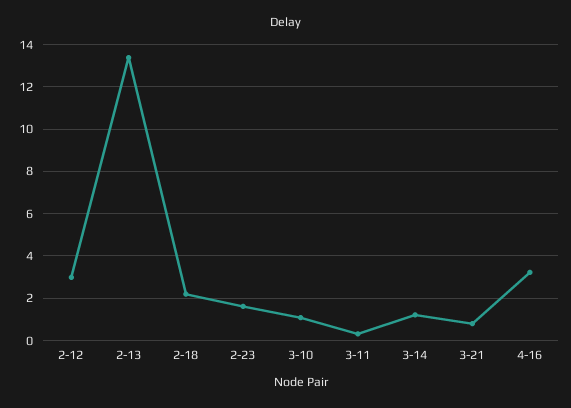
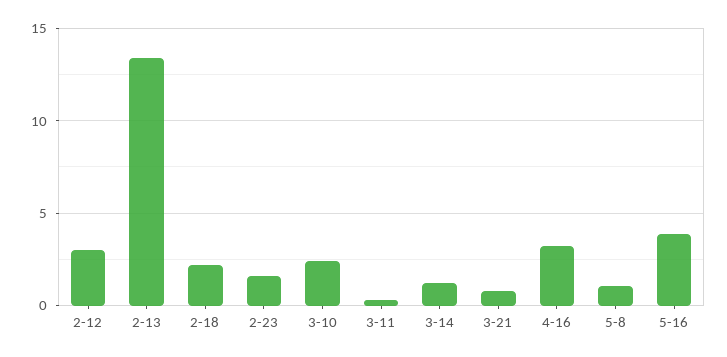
3-10: 1 -> 2.5
5-8: none -> 1
5-16: none -> 4

